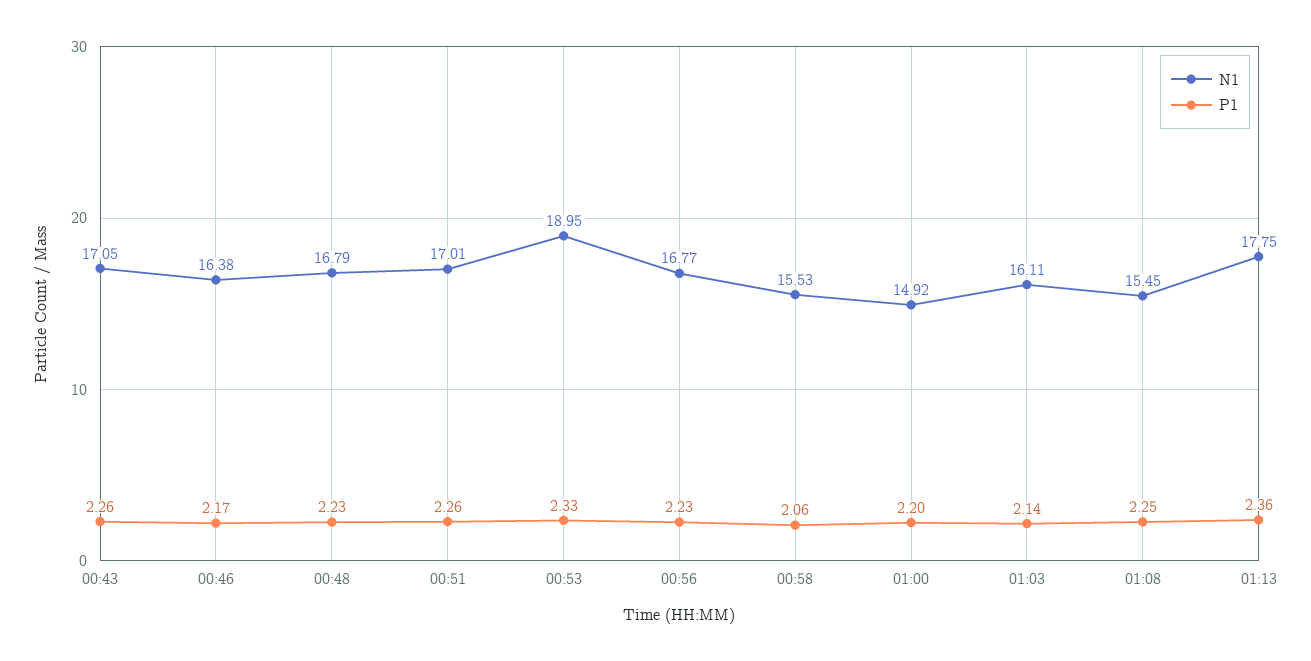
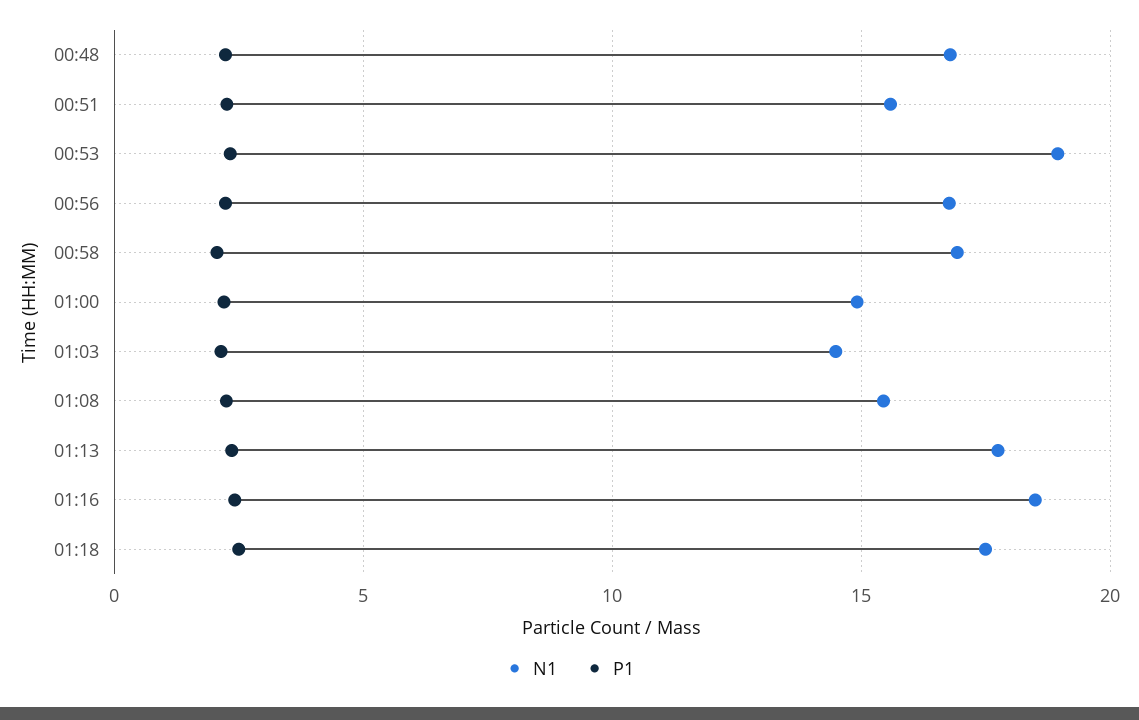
N1, 00:43: 17.05 -> none
P1, 00:43: 2.26 -> none
N1, 00:46: 16.38 -> none
P1, 00:46: 2.17 -> none
N1, 00:51: 17.01 -> 15.5
N1, 00:58: 15.53 -> 17
N1, 01:03: 16.11 -> 14.5
N1, 01:16: none -> 18.5
P1, 01:16: none -> 2.5
N1, 01:18: none -> 17.5
P1, 01:18: none -> 2.5

